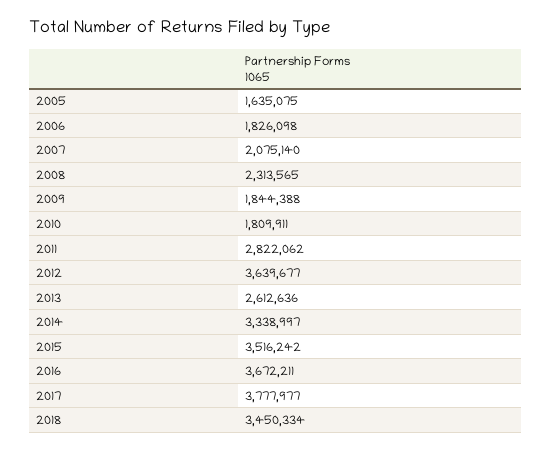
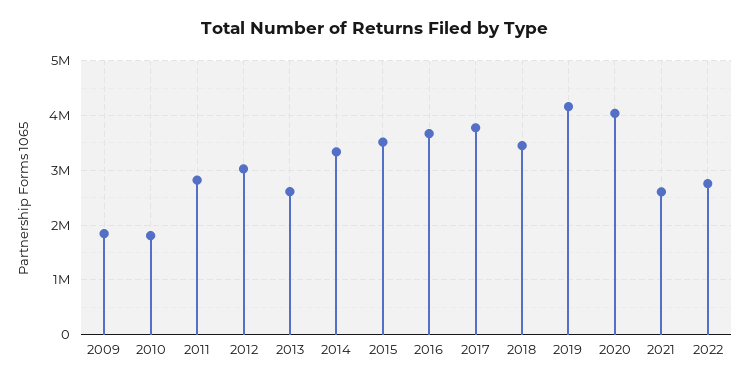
2005: 1635075 -> none
2006: 1826098 -> none
2007: 2075140 -> none
2008: 2313565 -> none
2012: 3639677 -> 3000000
2019: none -> 4200000
2020: none -> 4000000
2021: none -> 2600000
2022: none -> 2800000

